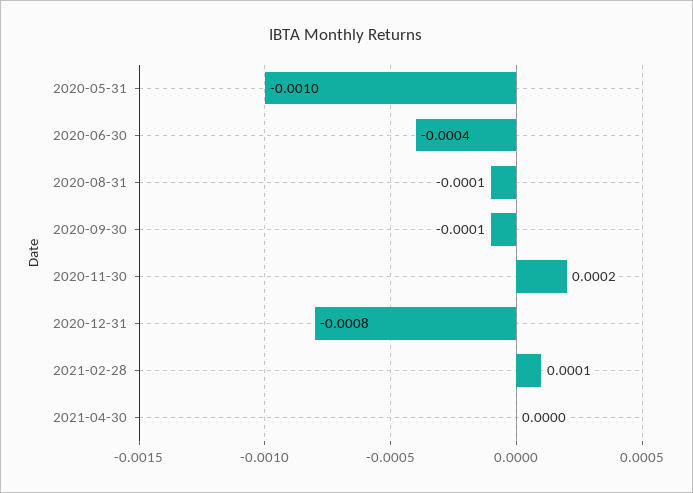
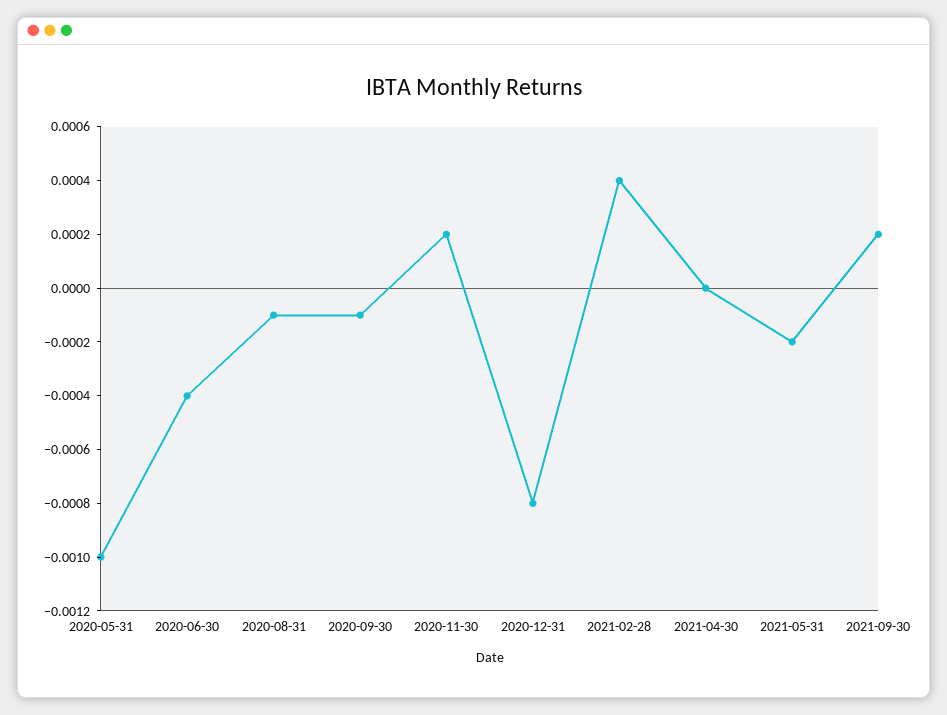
2021-02-28: 0.0001 -> 0.0004
2021-05-31: none -> -0.0002
2021-09-30: none -> 0.0002

